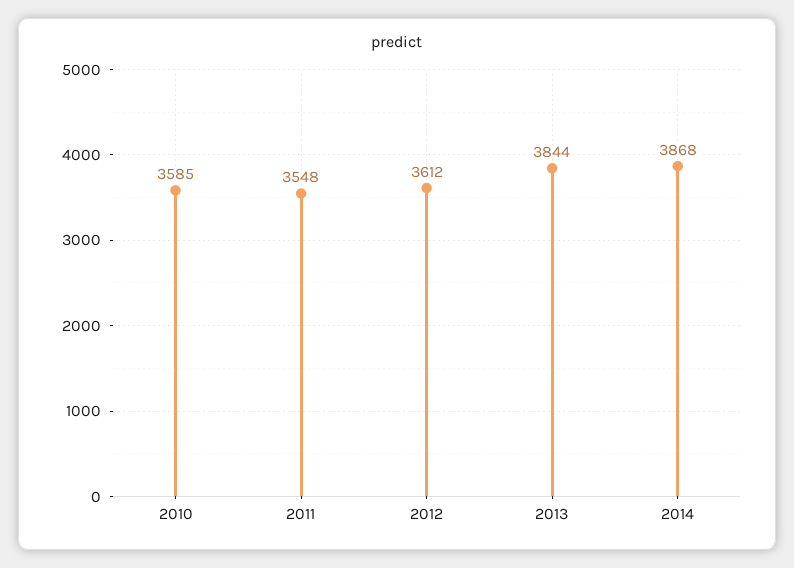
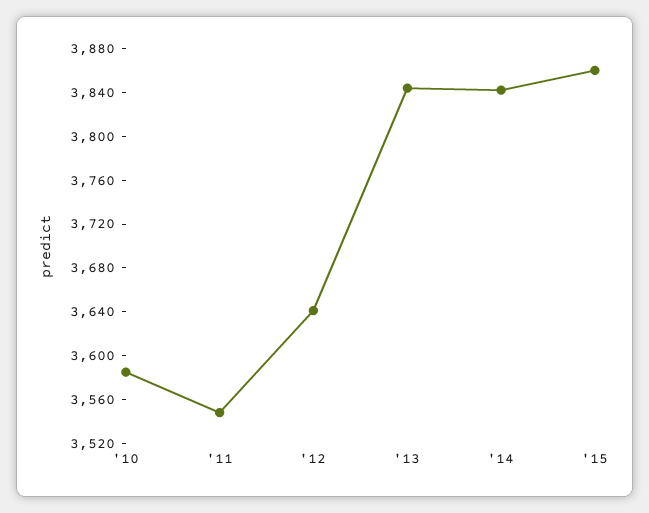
2012: 3612 -> 3640
2014: 3868 -> 3840
'15: none -> 3860

